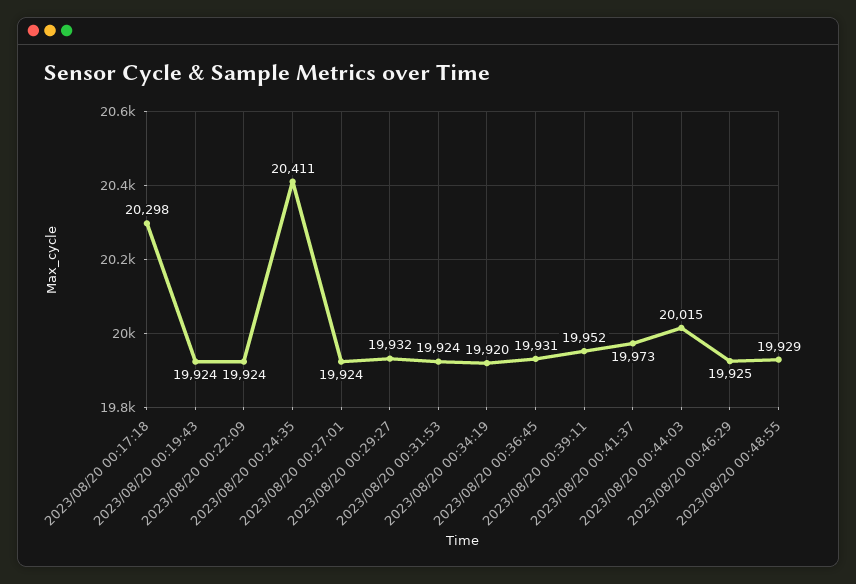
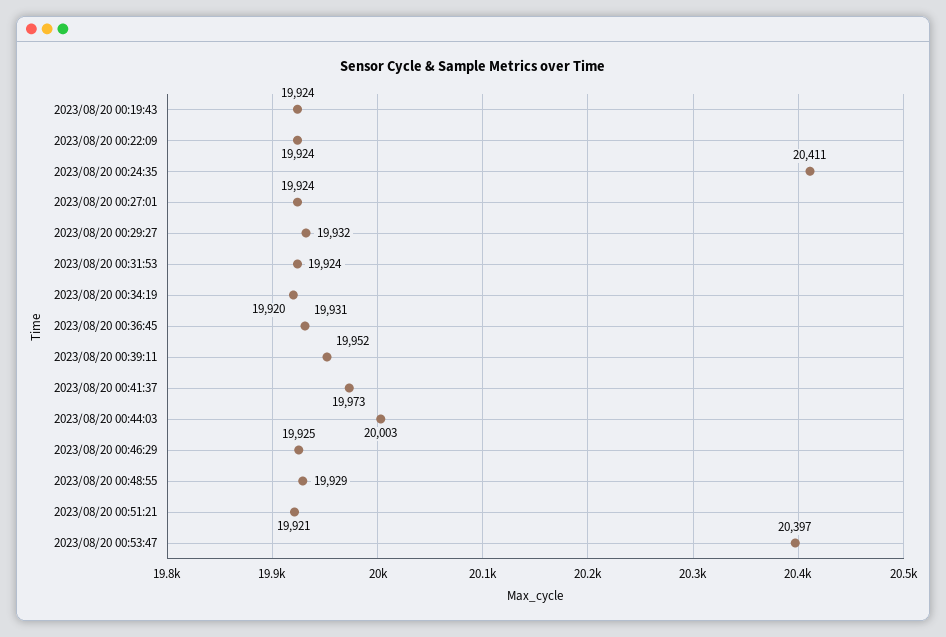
2023/08/20 00:17:18: 20298 -> none
2023/08/20 00:44:03: 20015 -> 20003
2023/08/20 00:51:21: none -> 19921
2023/08/20 00:53:47: none -> 20397

